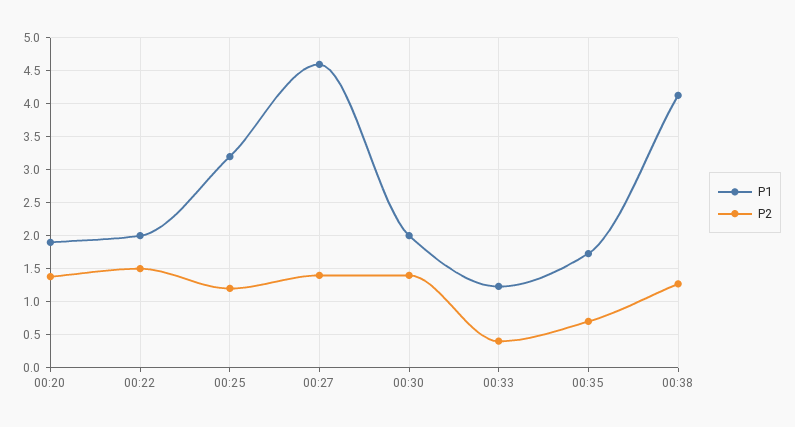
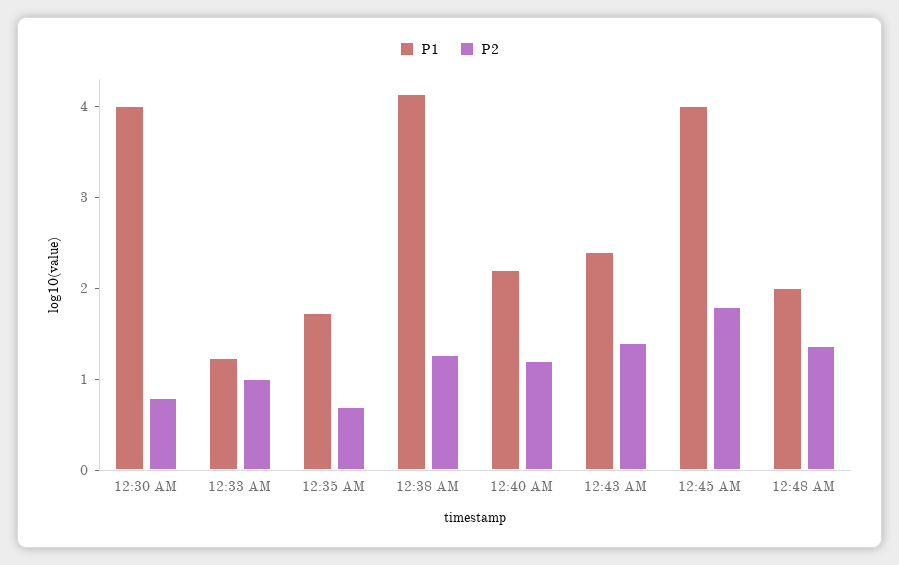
P1, 00:20: 1.9 -> none
P2, 00:20: 1.4 -> none
P1, 00:22: 2 -> none
P2, 00:22: 1.5 -> none
P1, 00:25: 3.2 -> none
P2, 00:25: 1.2 -> none
P1, 00:27: 4.6 -> none
P2, 00:27: 1.4 -> none
P1, 00:30: 2 -> 4
P2, 00:30: 1.4 -> 0.8
P2, 00:33: 0.4 -> 1
P1, 12:40 AM: none -> 2.2
P2, 12:40 AM: none -> 1.2
P1, 12:43 AM: none -> 2.4
P2, 12:43 AM: none -> 1.4
P1, 12:45 AM: none -> 4
P2, 12:45 AM: none -> 1.8
P1, 12:48 AM: none -> 2
P2, 12:48 AM: none -> 1.4

